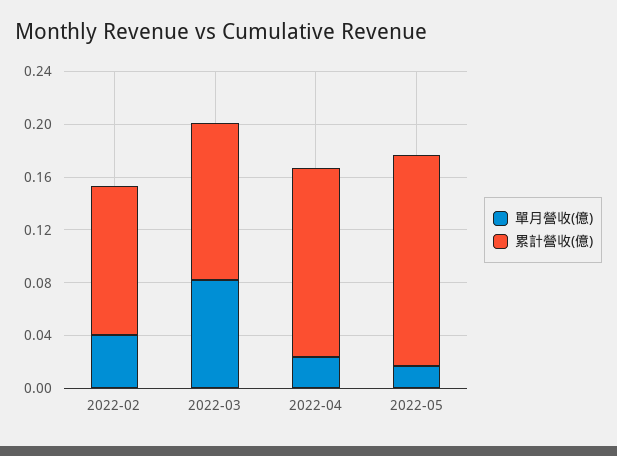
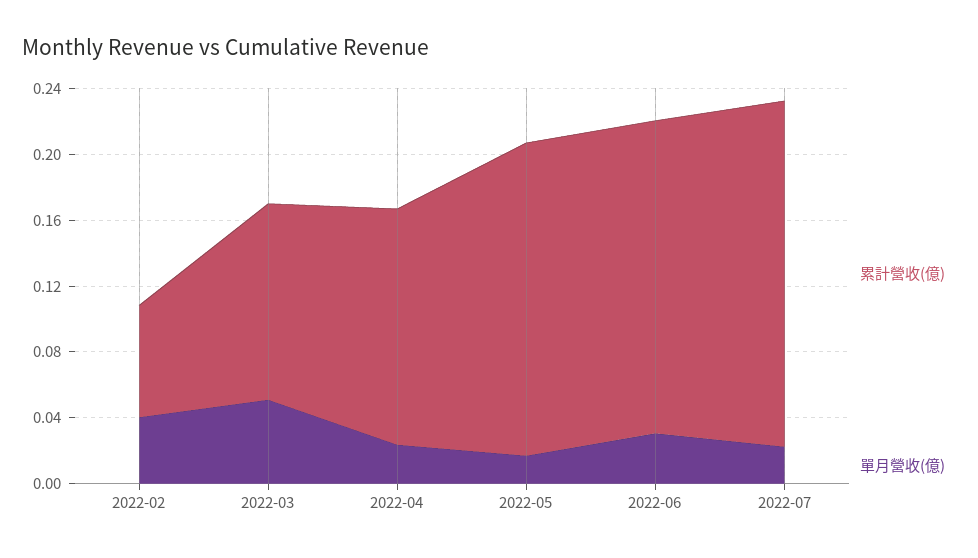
累計營收(億), 2022-02: 0.11 -> 0.07
單月營收(億), 2022-03: 0.08 -> 0.05
累計營收(億), 2022-05: 0.16 -> 0.19
累計營收(億), 2022-06: none -> 0.19
單月營收(億), 2022-06: none -> 0.03
累計營收(億), 2022-07: none -> 0.21
單月營收(億), 2022-07: none -> 0.02

